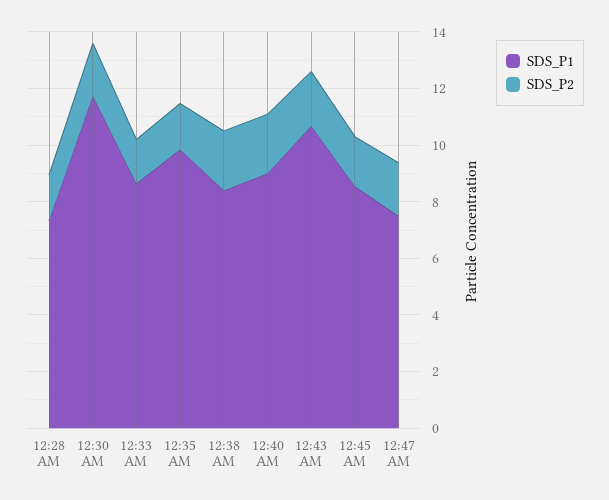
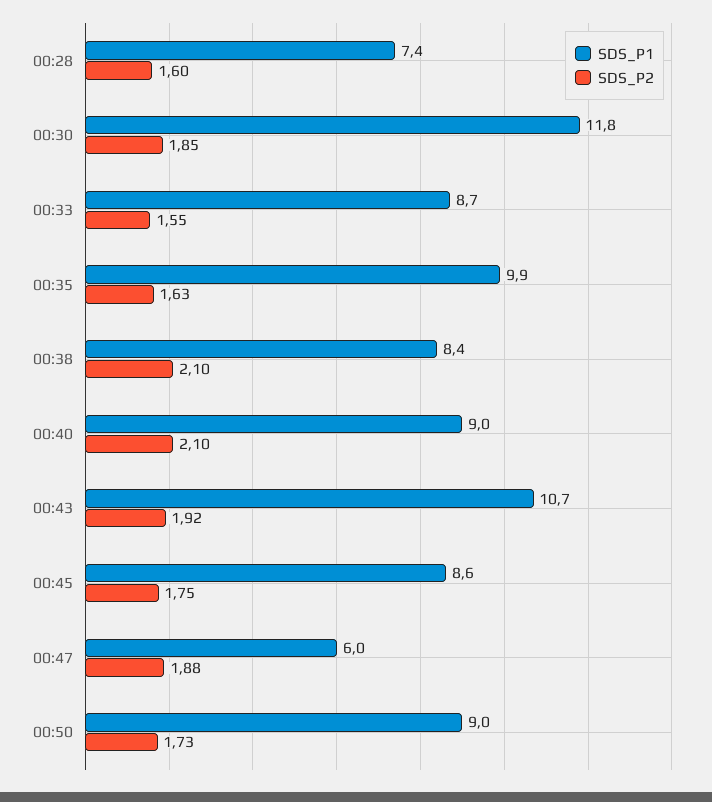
SDS_P1, 12:47 AM: 7.5 -> 6
SDS_P1, 00:50: none -> 9
SDS_P2, 00:50: none -> 1.73

